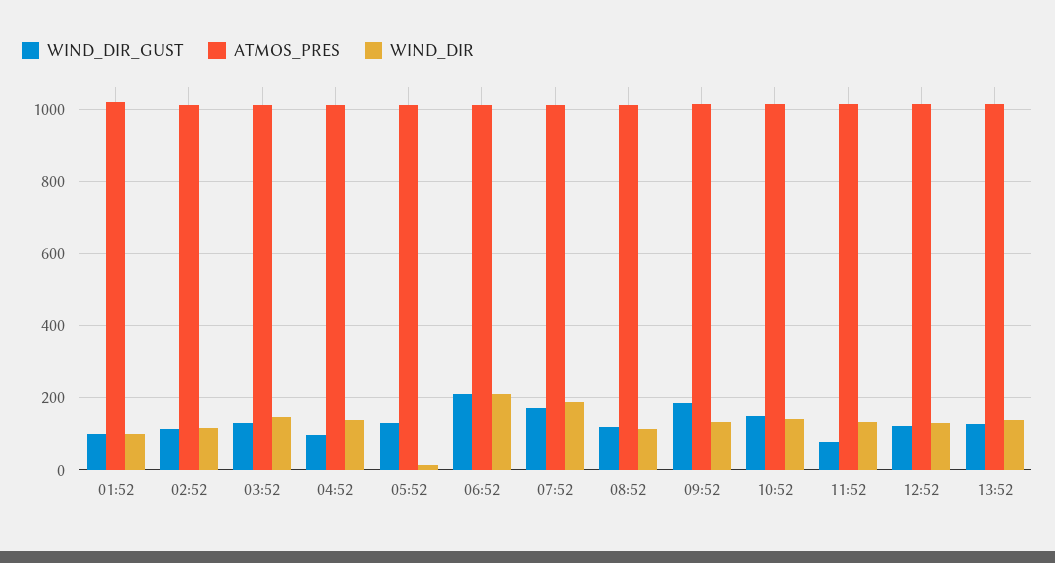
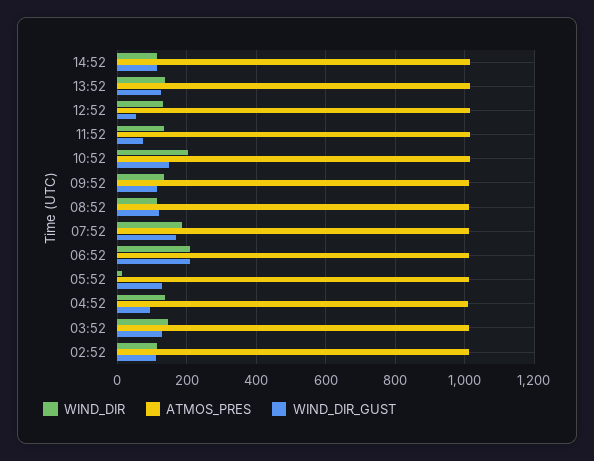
WIND_DIR_GUST, 01:52: 100 -> none
ATMOS_PRES, 01:52: 1020 -> none
WIND_DIR, 01:52: 100 -> none
WIND_DIR_GUST, 09:52: 180 -> 120
WIND_DIR, 10:52: 140 -> 200
WIND_DIR_GUST, 12:52: 120 -> 60
WIND_DIR, 14:52: none -> 120
ATMOS_PRES, 14:52: none -> 1020
WIND_DIR_GUST, 14:52: none -> 120

